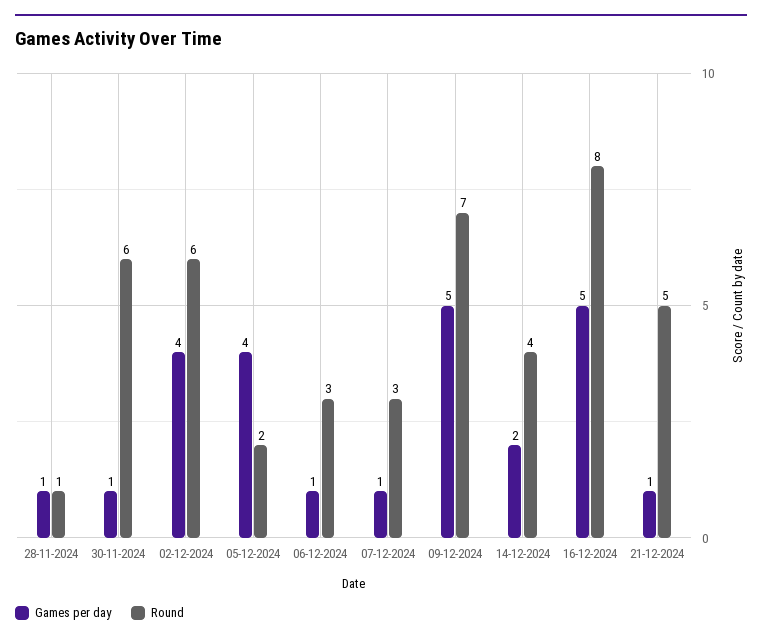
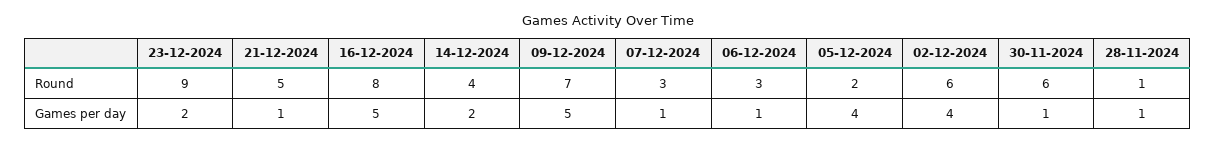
Round, 23-12-2024: none -> 9
Games per day, 23-12-2024: none -> 2

